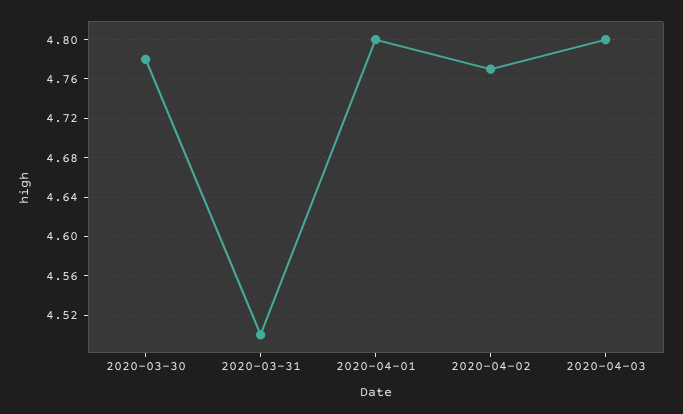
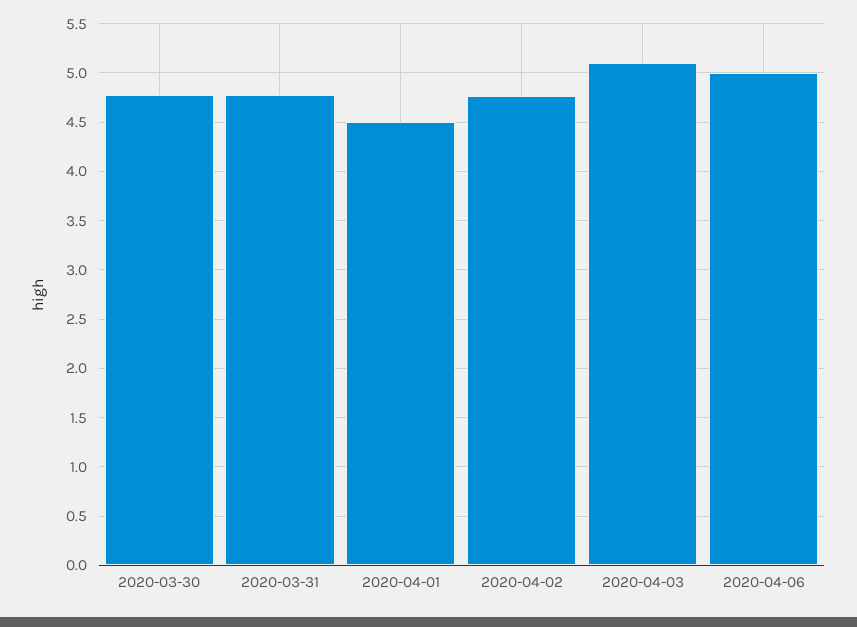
2020-03-31: 4.5 -> 4.8
2020-04-01: 4.8 -> 4.5
2020-04-03: 4.8 -> 5.1
2020-04-06: none -> 5

